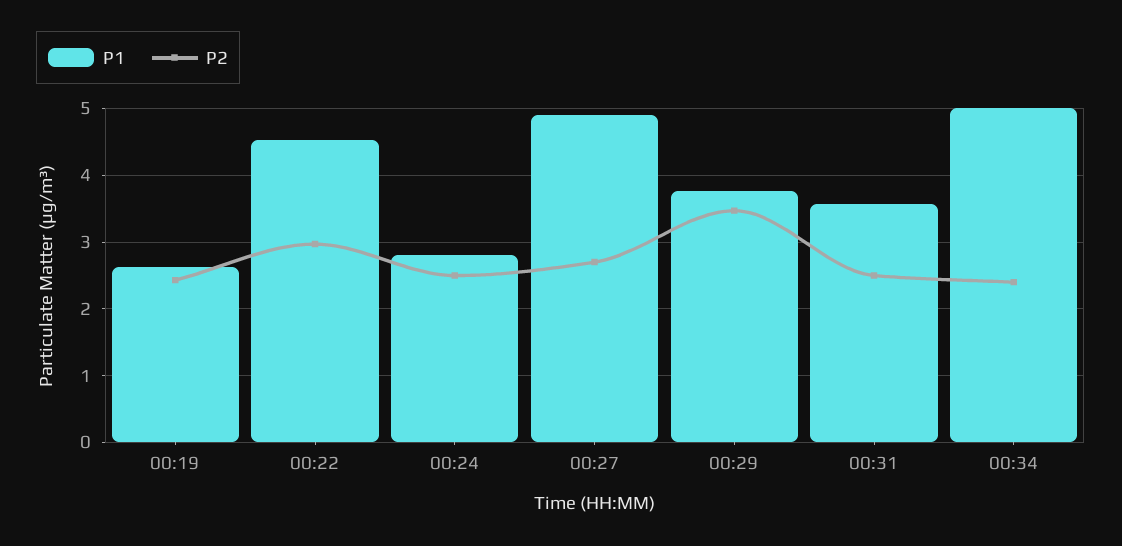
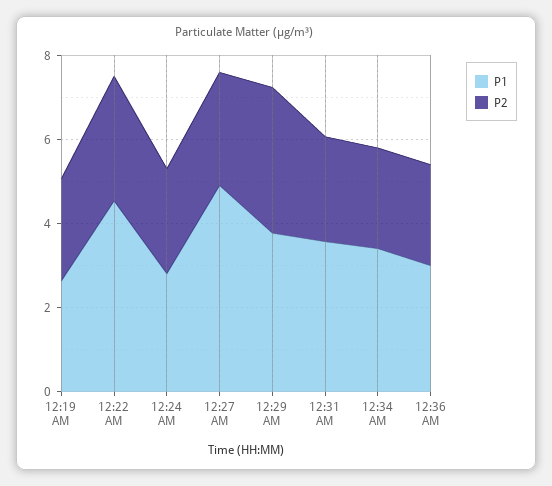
P1, 00:34: 5 -> 3.5
P1, 12:36 AM: none -> 3
P2, 12:36 AM: none -> 2.5

